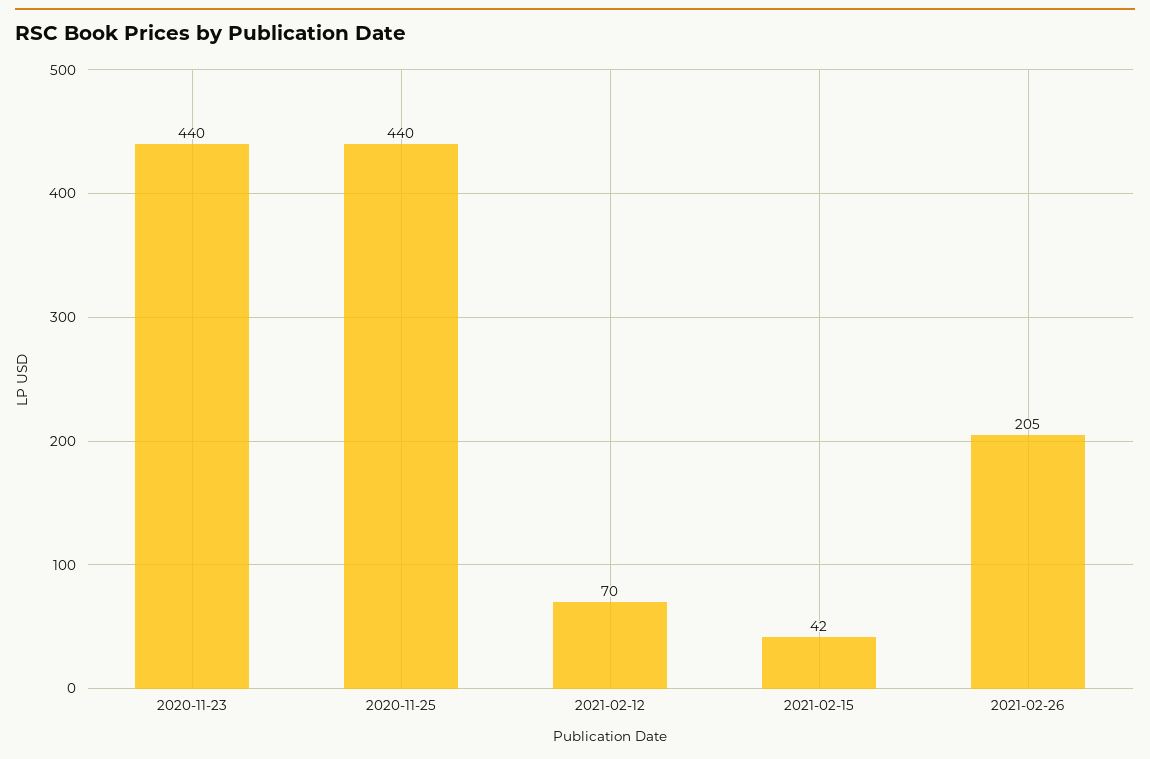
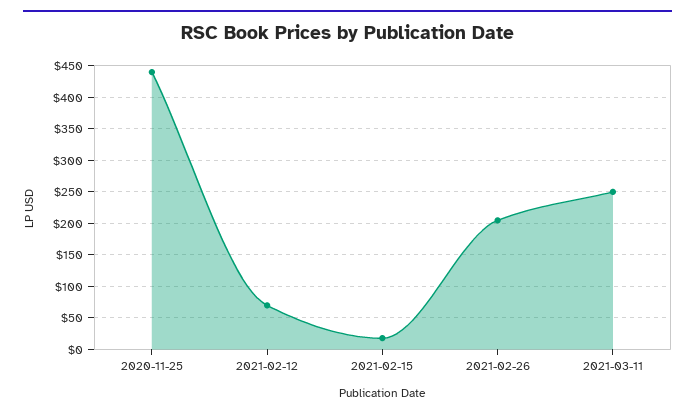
2020-11-23: 440 -> none
2021-02-15: 42 -> 20
2021-03-11: none -> 250

